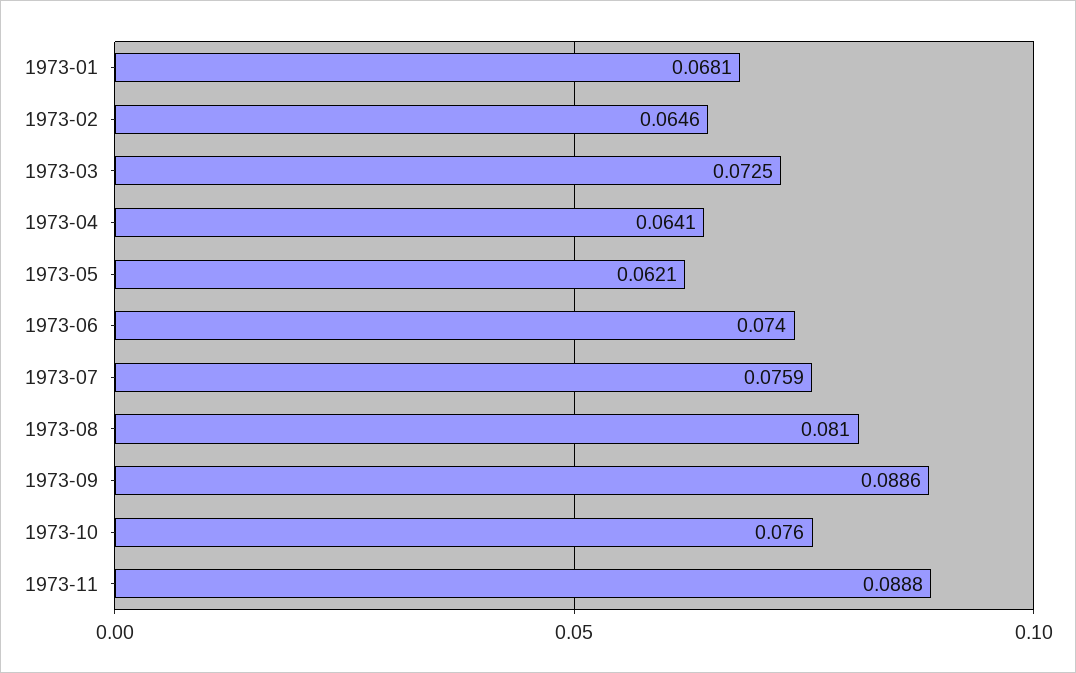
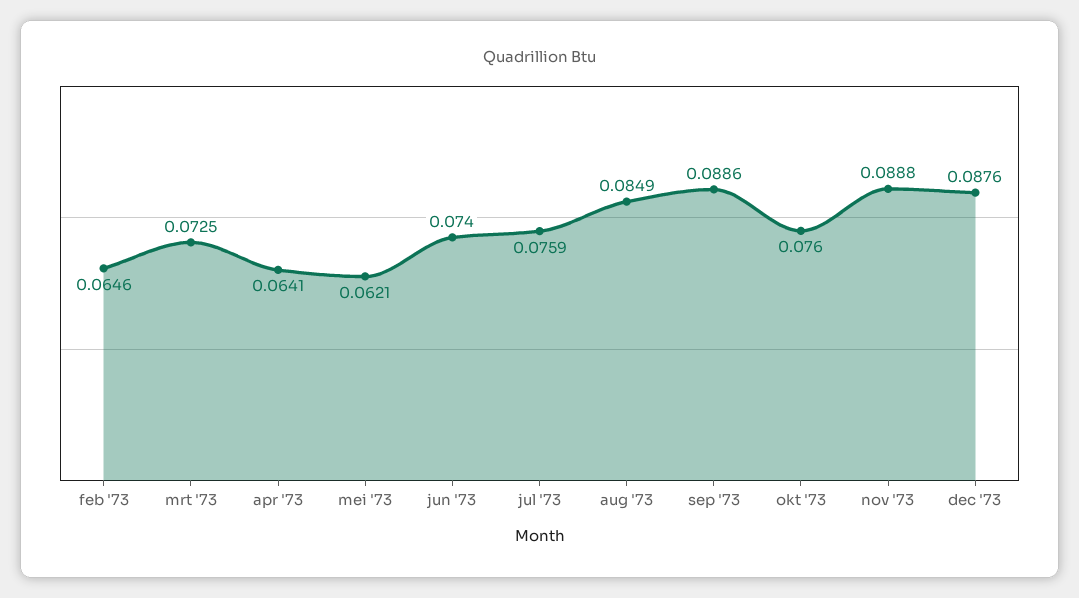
1973-01: 0.0681 -> none
1973-08: 0.081 -> 0.0849
dec '73: none -> 0.0876

